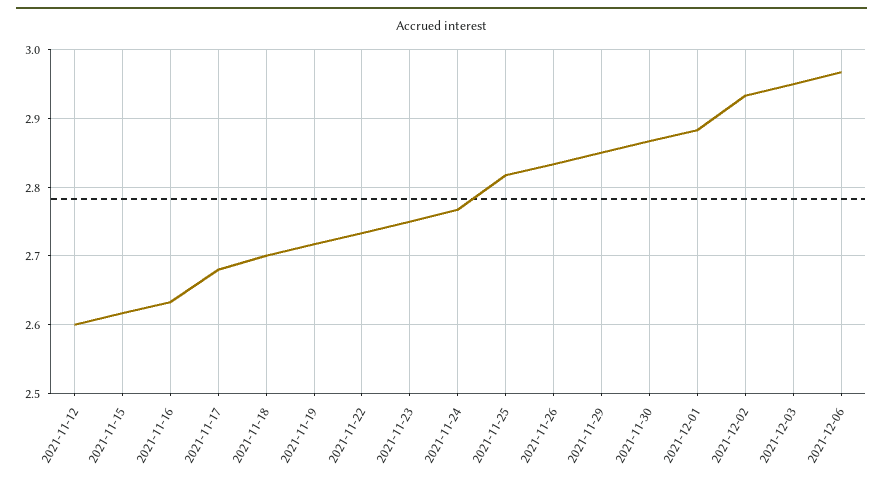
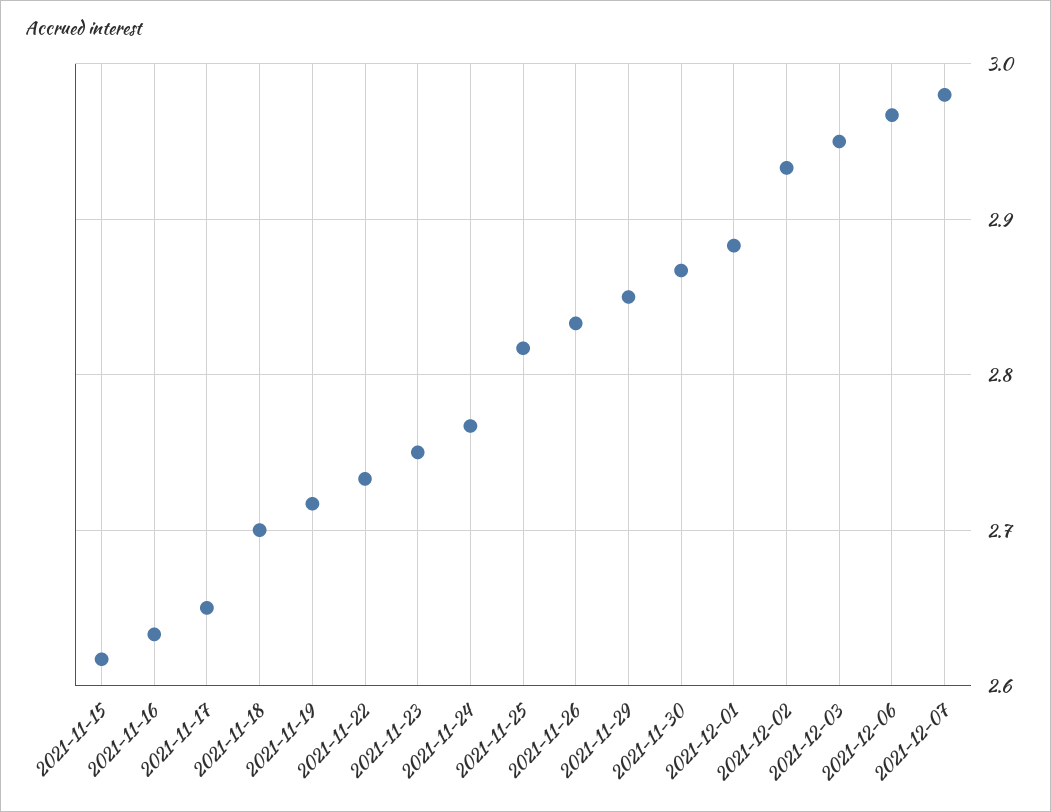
2021-11-12: 2.6 -> none
2021-11-17: 2.68 -> 2.65
2021-12-07: none -> 2.98

